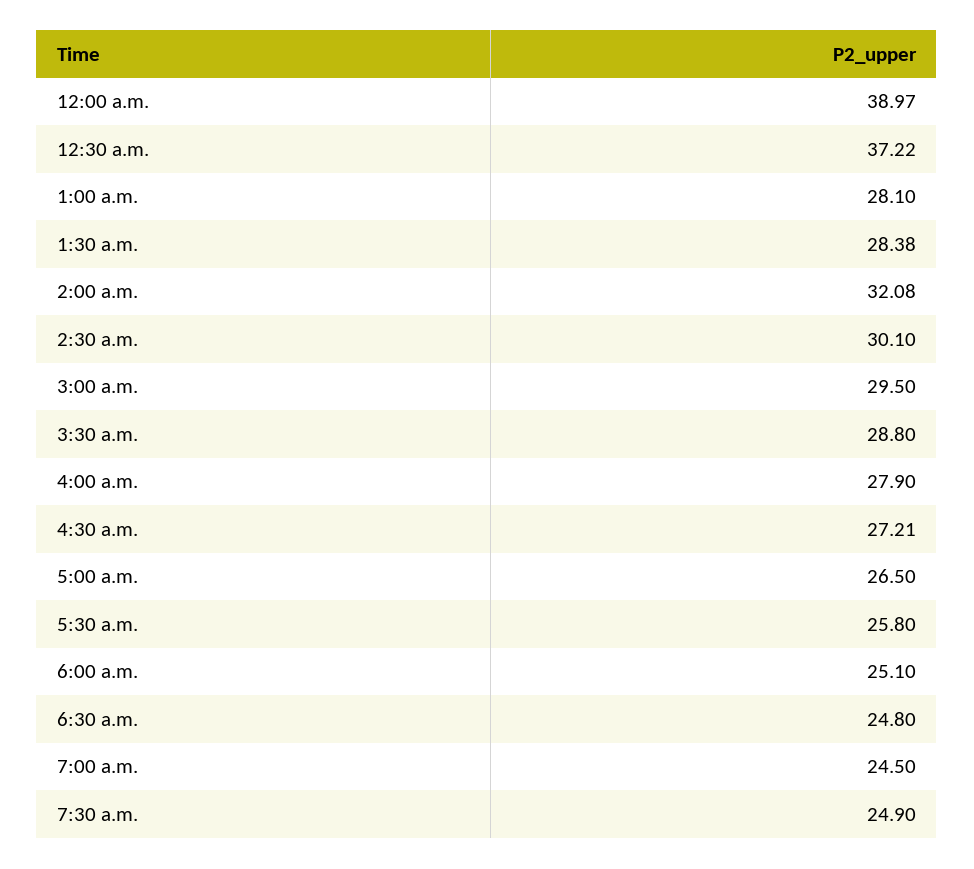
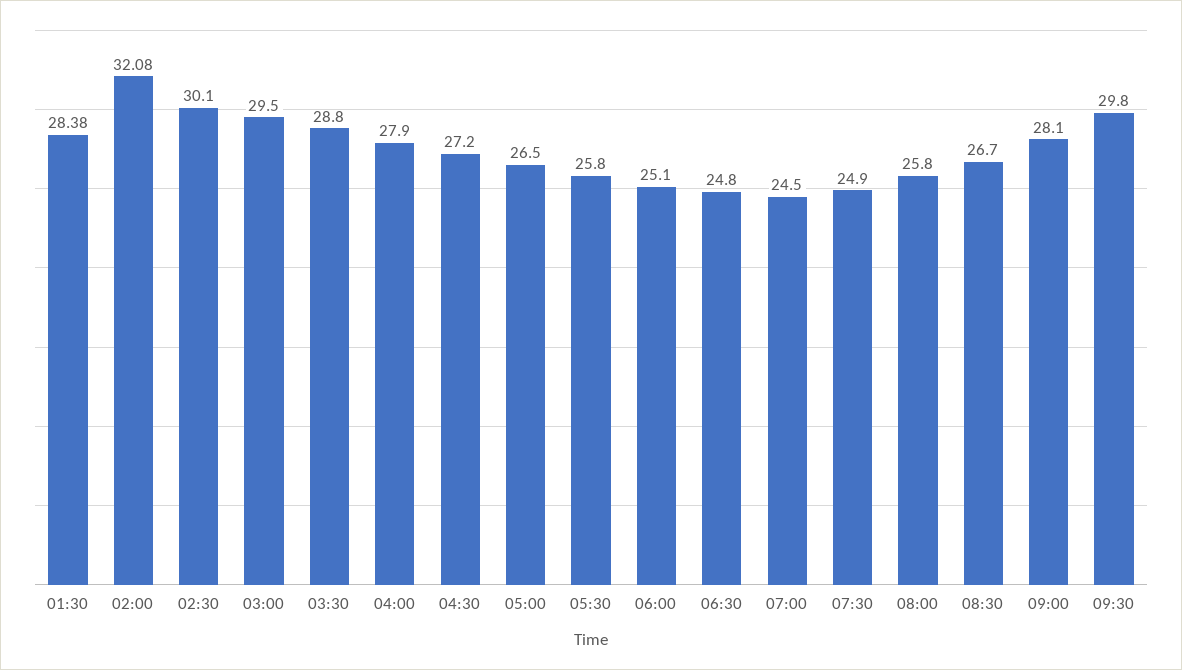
12:00 a.m.: 38.97 -> none
12:30 a.m.: 37.22 -> none
1:00 a.m.: 28.1 -> none
4:30 a.m.: 27.21 -> 27.2
08:00: none -> 25.8
08:30: none -> 26.7
09:00: none -> 28.1
09:30: none -> 29.8

